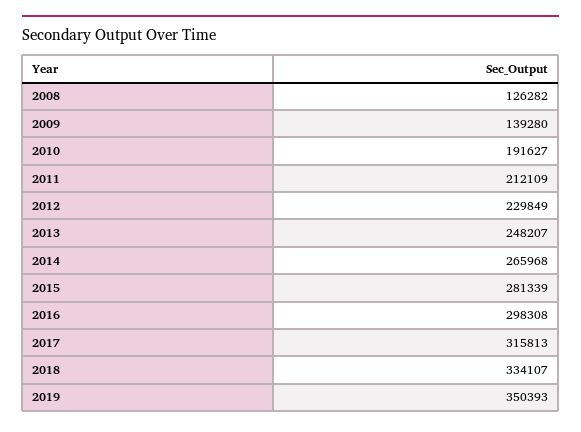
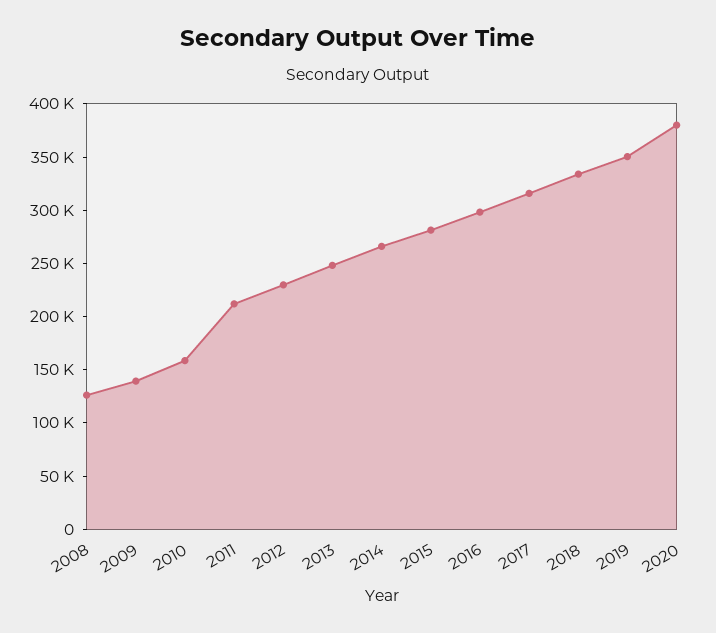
2010: 191627 -> 160000
2020: none -> 380000

